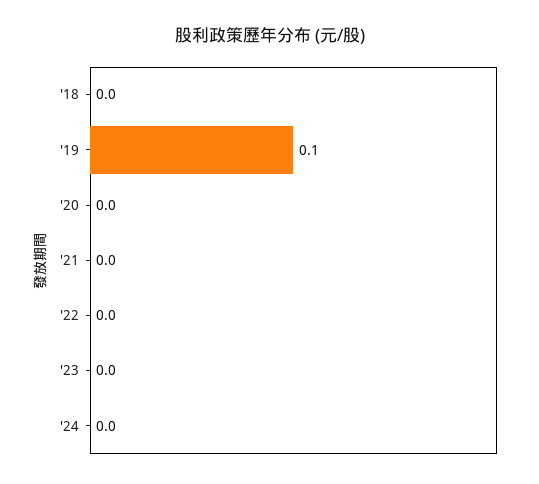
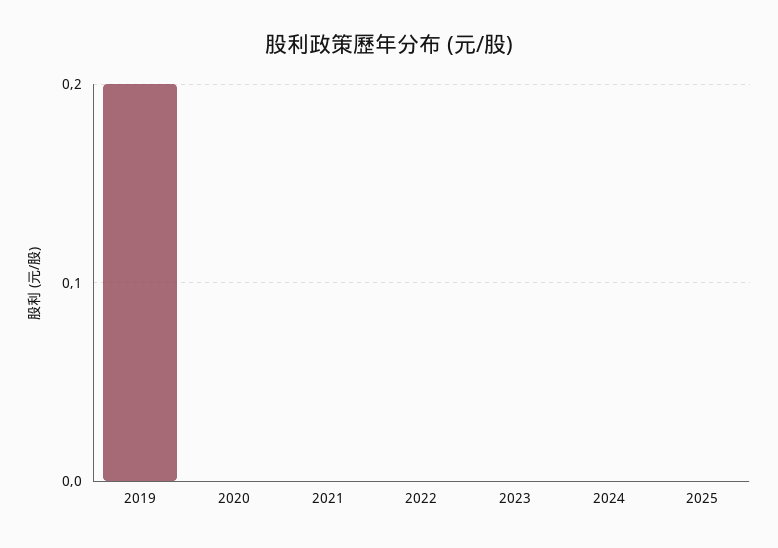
'18: 0 -> none
'19: 0.1 -> 0.2
2025: none -> 0

